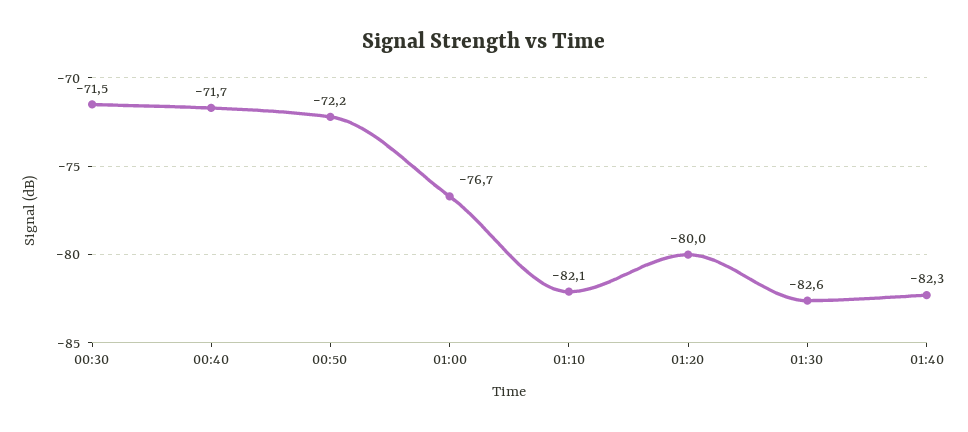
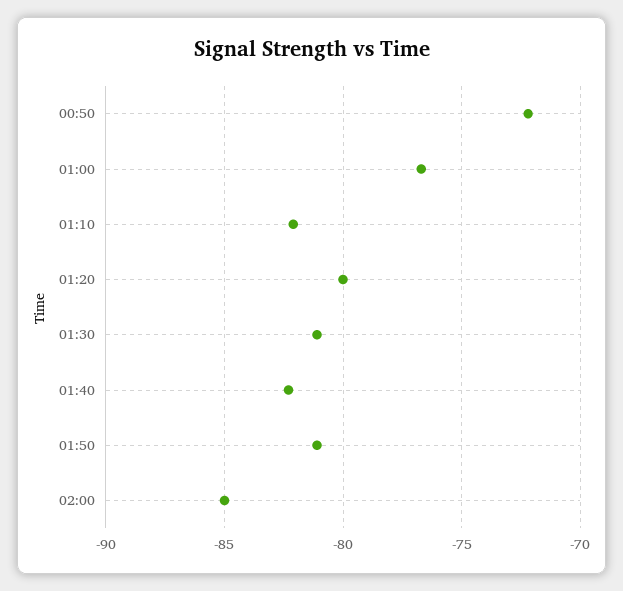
00:30: -71.5 -> none
00:40: -71.7 -> none
01:30: -82.6 -> -81
01:50: none -> -81
02:00: none -> -85

